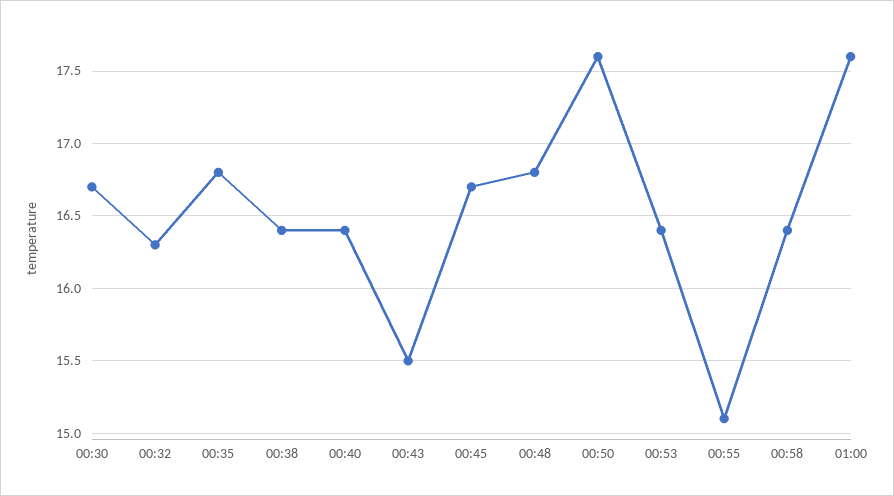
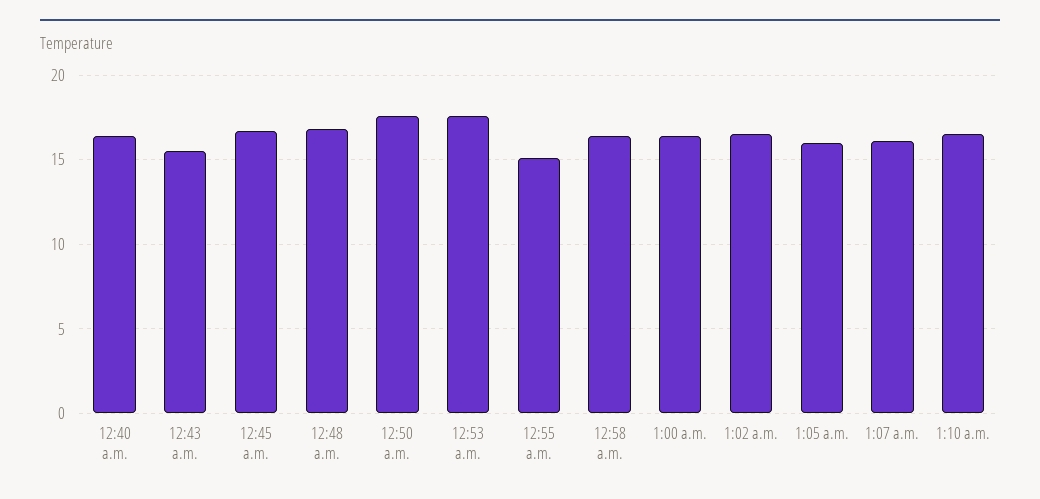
00:30: 16.7 -> none
00:32: 16.3 -> none
00:35: 16.8 -> none
00:38: 16.4 -> none
00:53: 16.4 -> 17.5
01:00: 17.6 -> 16.5
1:02 a.m.: none -> 16.5
1:05 a.m.: none -> 16
1:07 a.m.: none -> 16
1:10 a.m.: none -> 16.5

